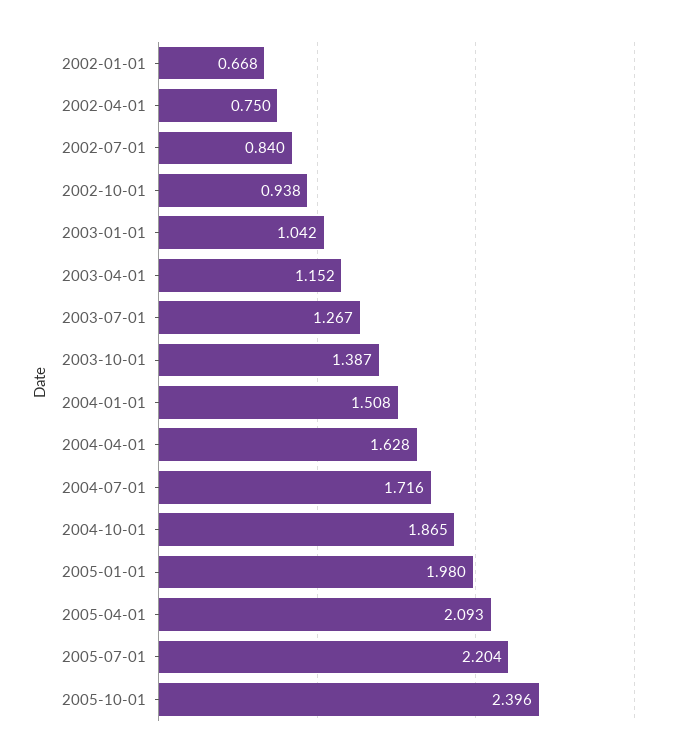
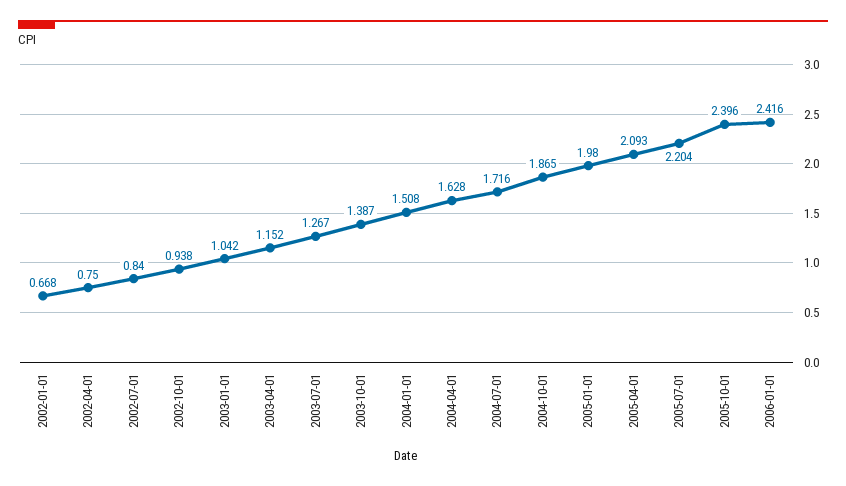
2006-01-01: none -> 2.416

